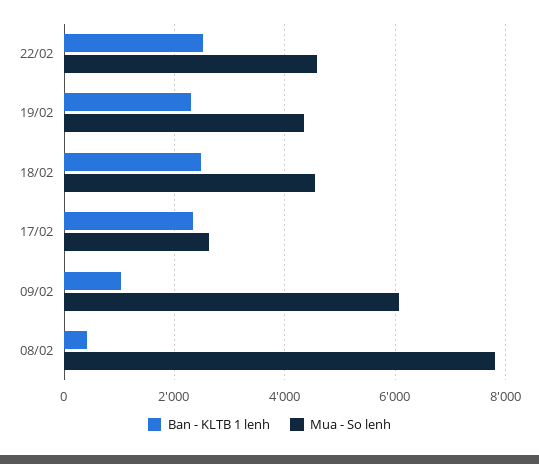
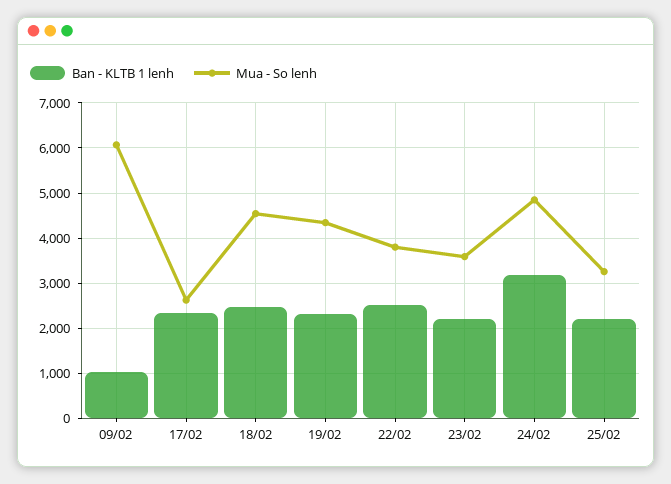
Mua - So lenh, 22/02: 4600 -> 3800
Ban - KLTB 1 lenh, 08/02: 400 -> none
Mua - So lenh, 08/02: 7800 -> none
Ban - KLTB 1 lenh, 23/02: none -> 2200
Mua - So lenh, 23/02: none -> 3600
Ban - KLTB 1 lenh, 24/02: none -> 3200
Mua - So lenh, 24/02: none -> 4800
Ban - KLTB 1 lenh, 25/02: none -> 2200
Mua - So lenh, 25/02: none -> 3200

